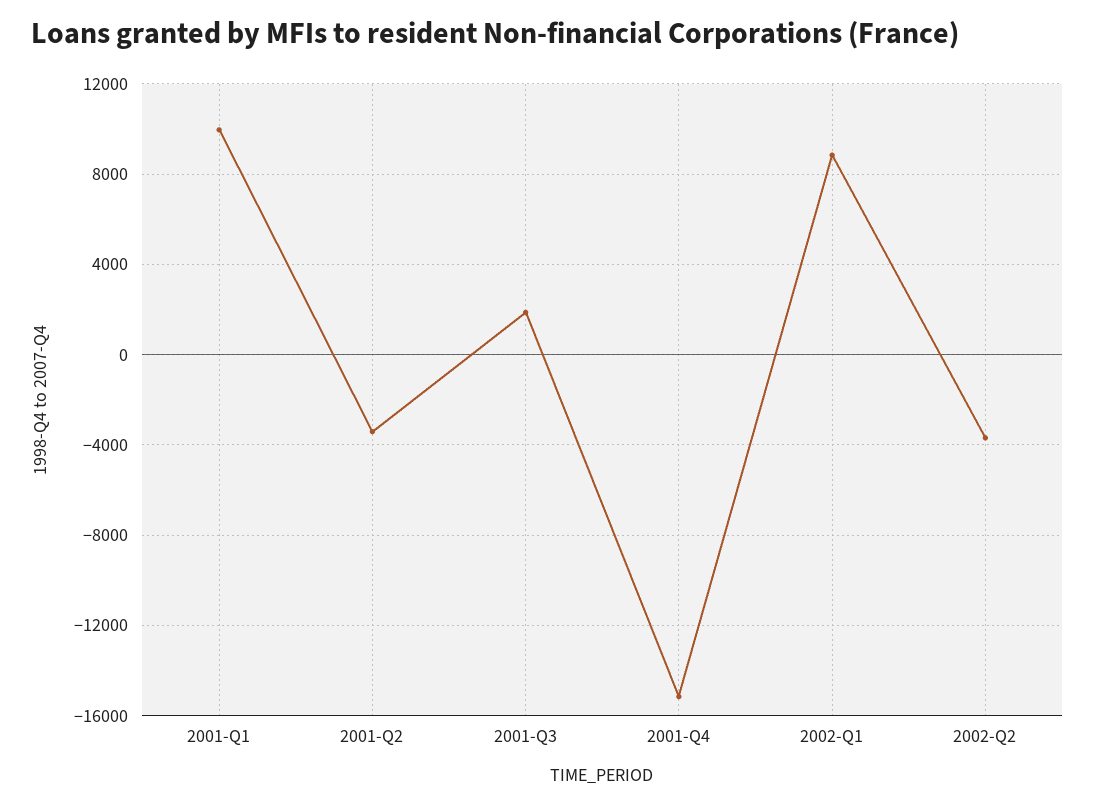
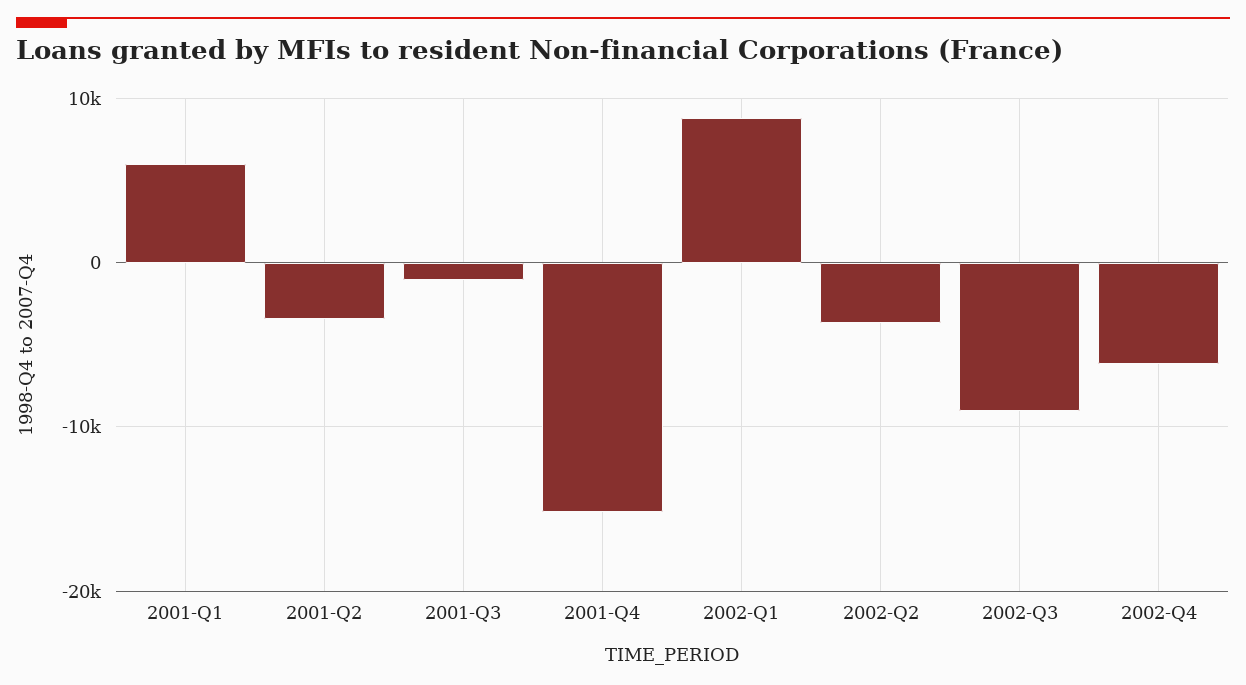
2001-Q1: 10000 -> 6000
2001-Q3: 2000 -> -1000
2002-Q3: none -> -9000
2002-Q4: none -> -6000

